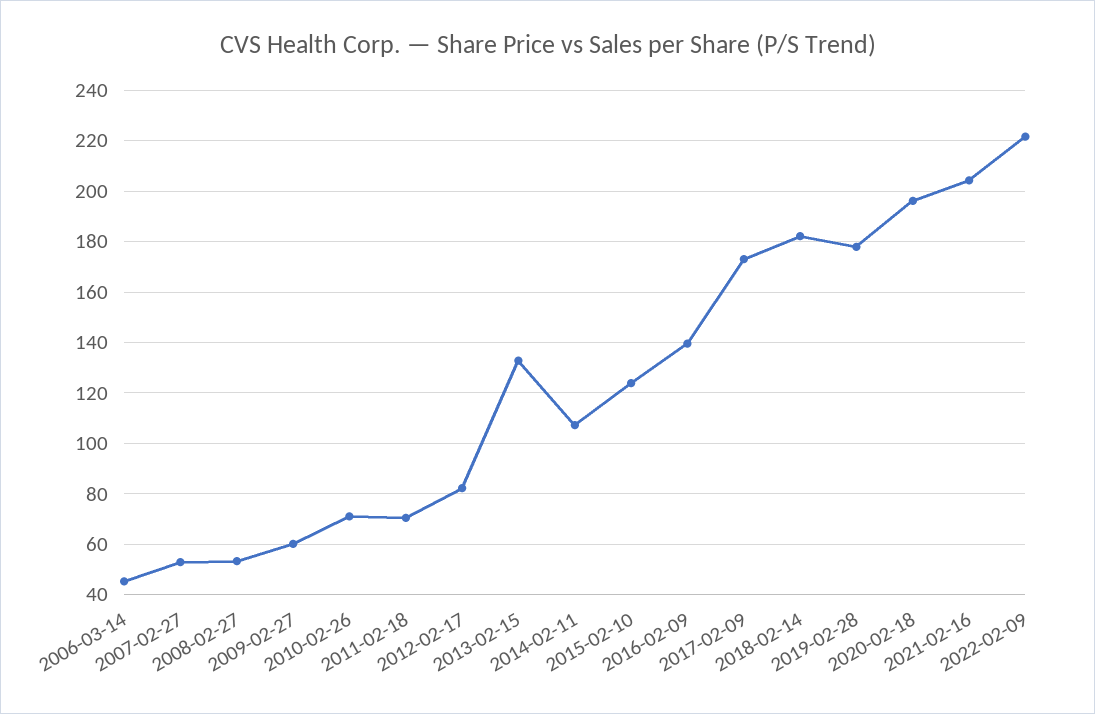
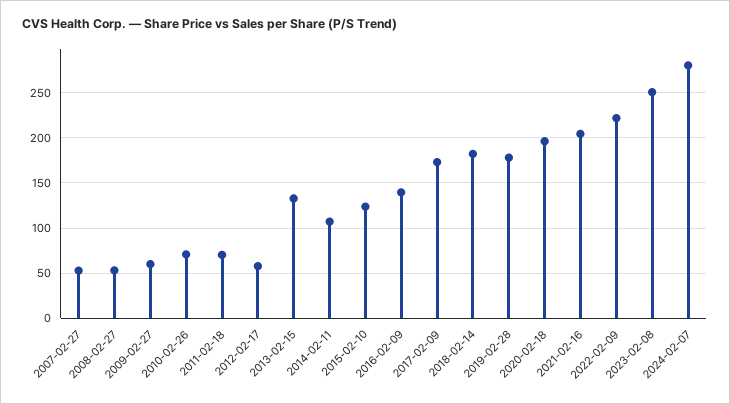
2006-03-14: 45 -> none
2012-02-17: 82.5 -> 60
2023-02-08: none -> 250
2024-02-07: none -> 280

